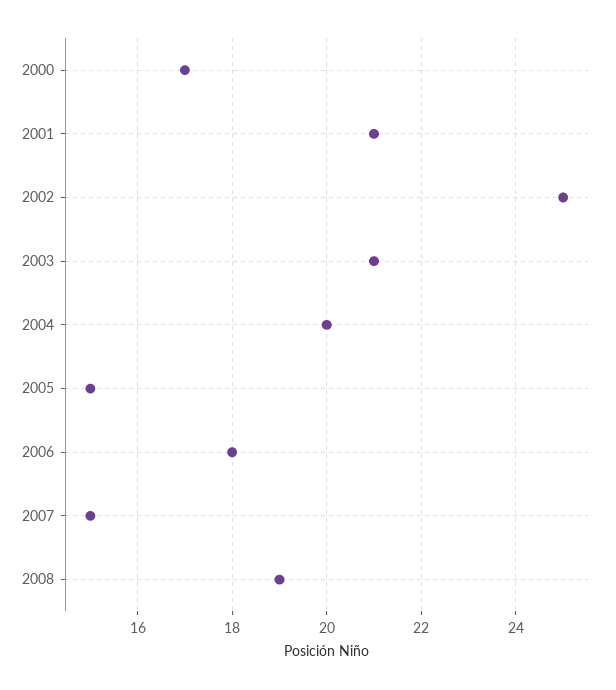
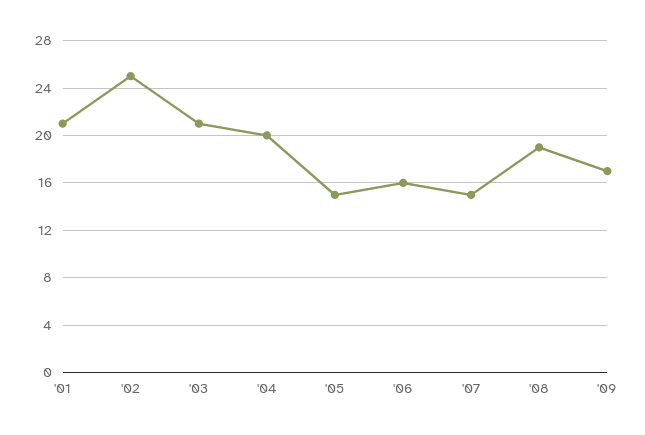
2000: 17 -> none
2006: 18 -> 16
'09: none -> 17

